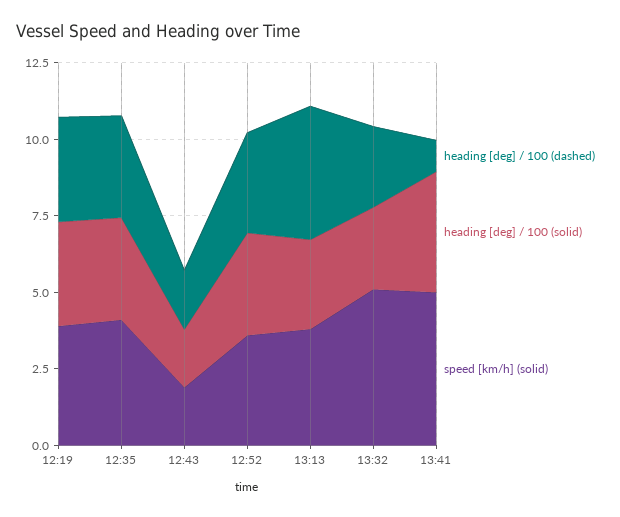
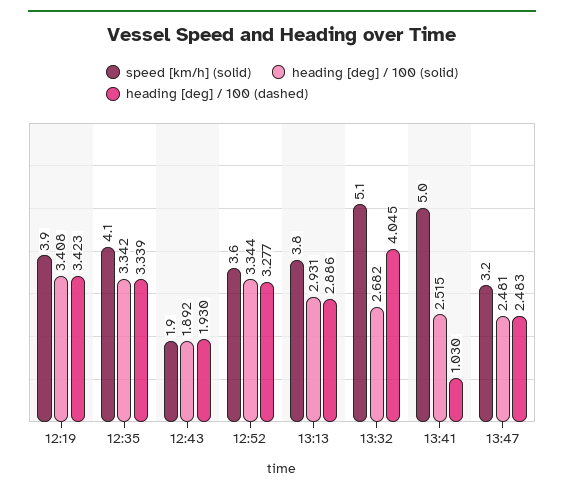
heading [deg] / 100 (dashed), 13:13: 4.5 -> 2.886
heading [deg] / 100 (dashed), 13:32: 2.5 -> 4.045
heading [deg] / 100 (solid), 13:41: 4 -> 2.515
speed [km/h] (solid), 13:47: none -> 3.2
heading [deg] / 100 (solid), 13:47: none -> 2.481
heading [deg] / 100 (dashed), 13:47: none -> 2.483

